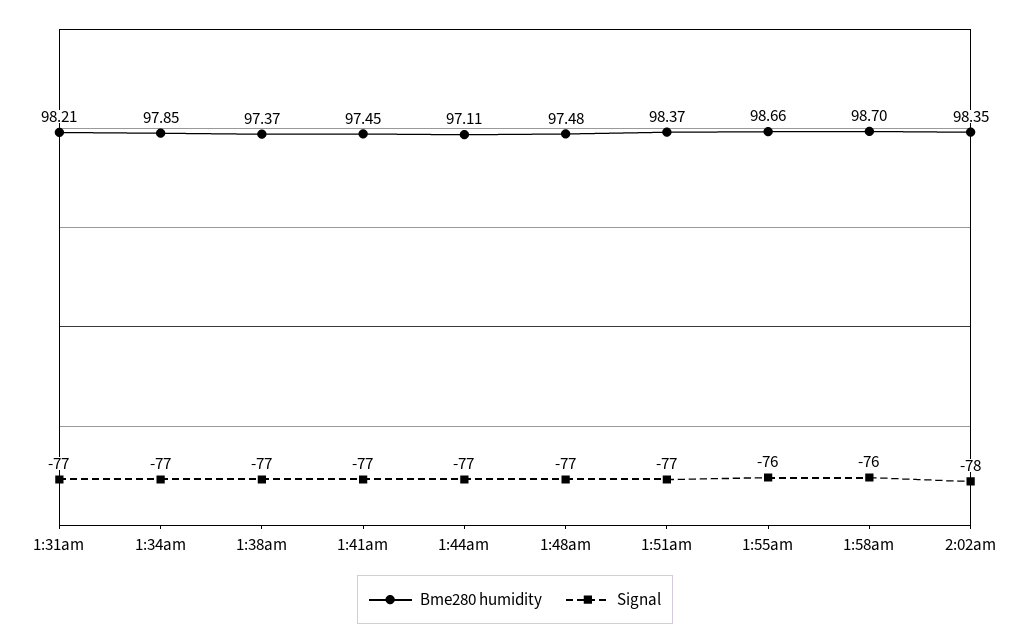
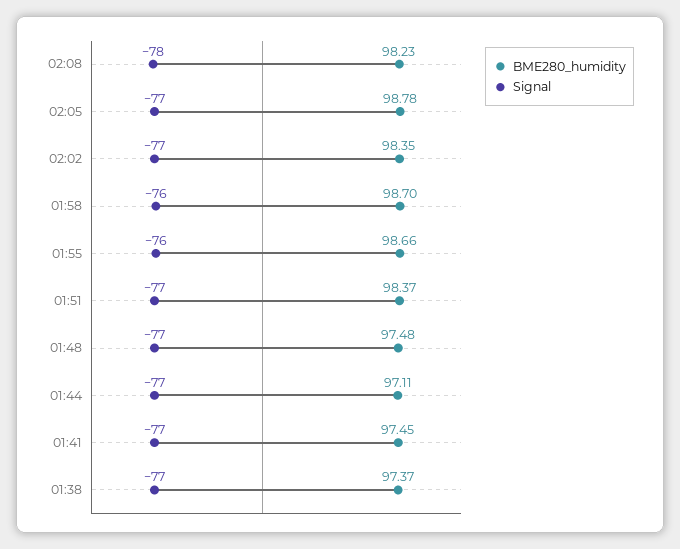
Bme280 humidity, 1:31am: 98.21 -> none
Signal, 1:31am: -77 -> none
Bme280 humidity, 1:34am: 97.85 -> none
Signal, 1:34am: -77 -> none
Signal, 2:02am: -78 -> -77
Bme280 humidity, 02:08: none -> 98.23
Signal, 02:08: none -> -78
Bme280 humidity, 02:05: none -> 98.78
Signal, 02:05: none -> -77

